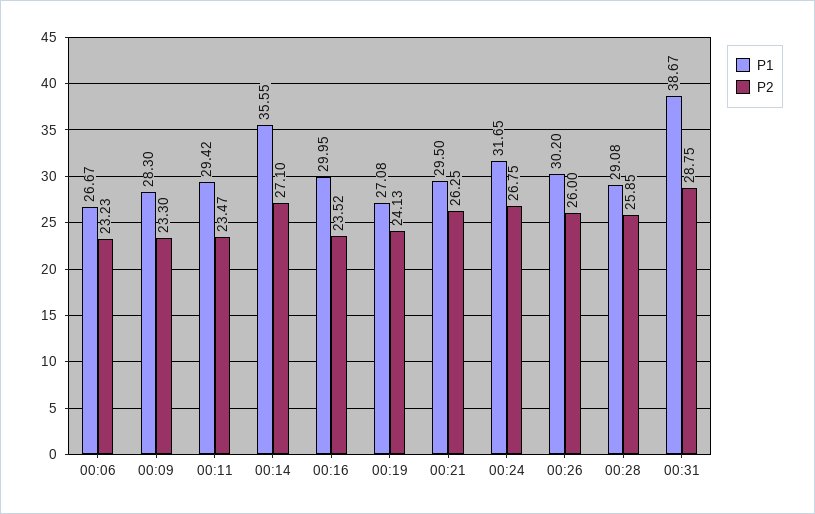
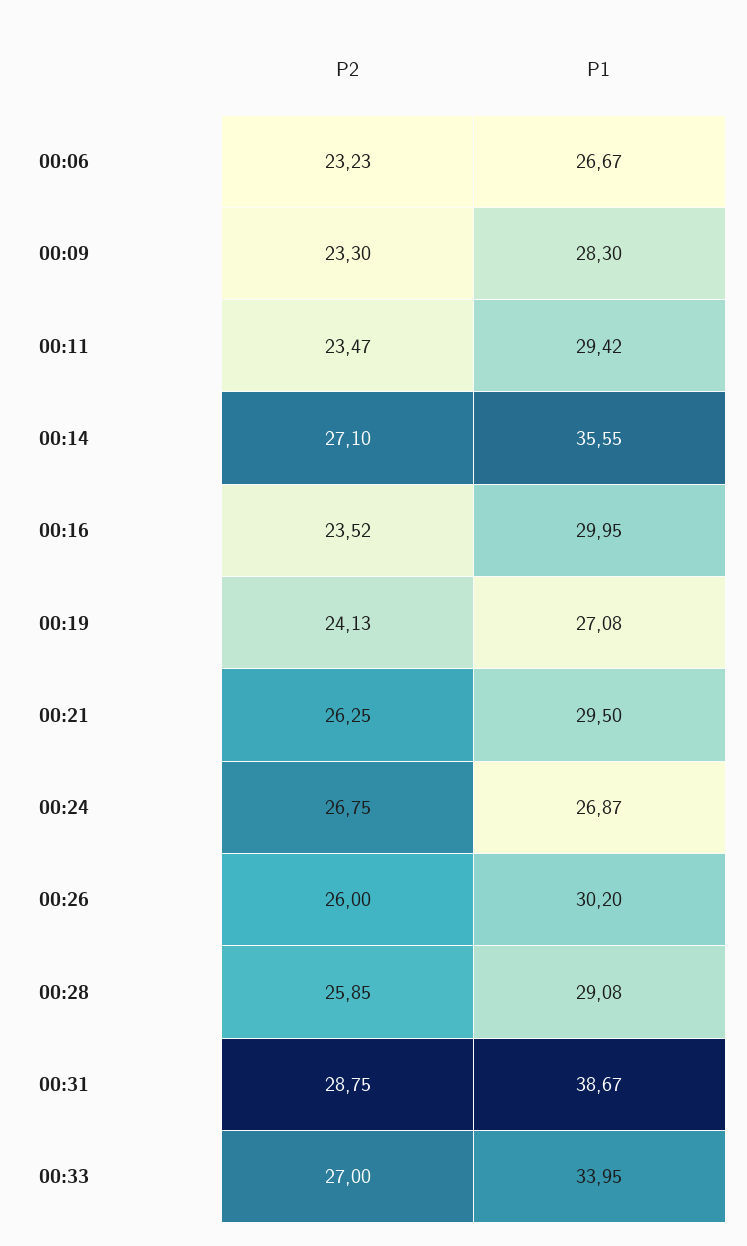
P1, 00:24: 31.65 -> 26.87
P2, 00:33: none -> 27
P1, 00:33: none -> 33.95

